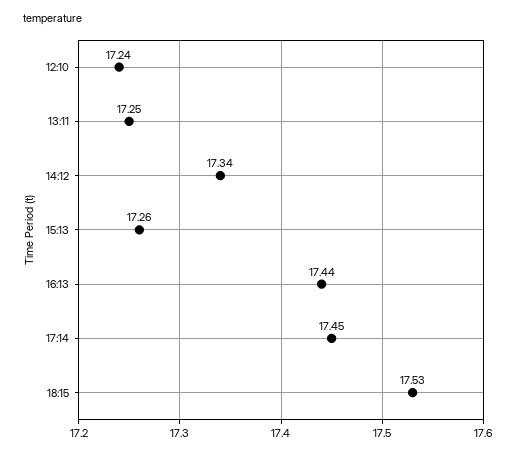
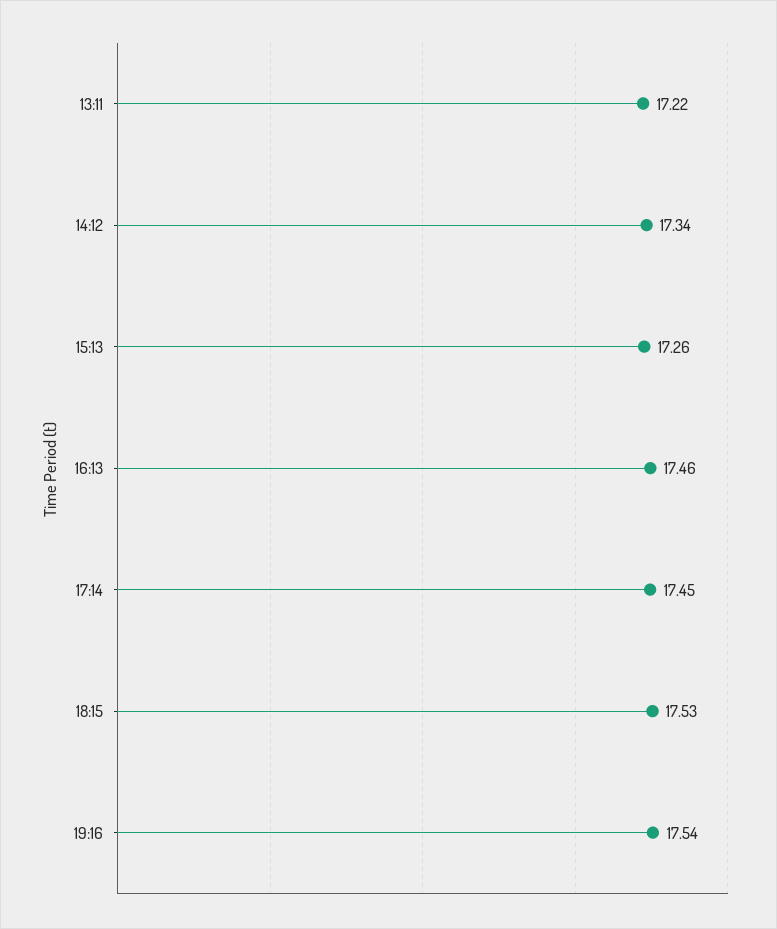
12:10: 17.24 -> none
13:11: 17.25 -> 17.22
16:13: 17.44 -> 17.46
19:16: none -> 17.54

